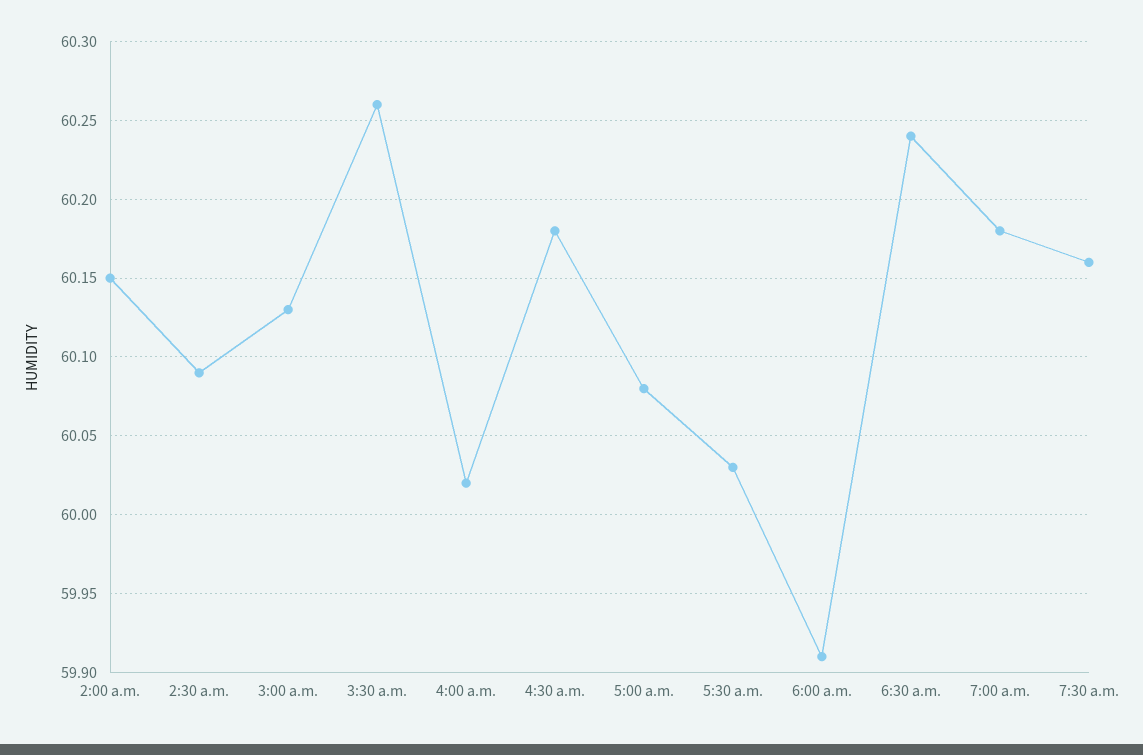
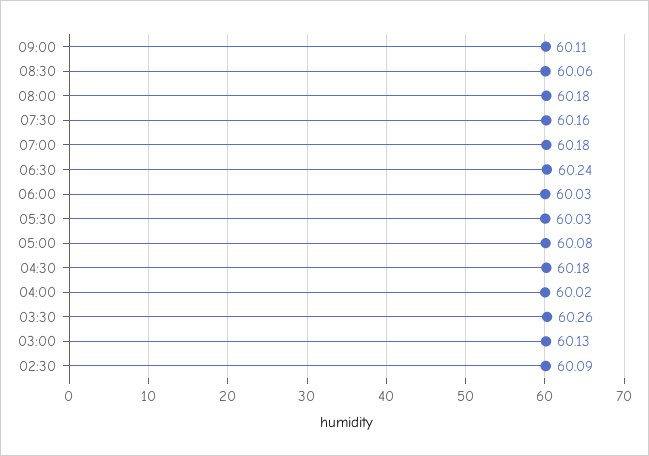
2:00 a.m.: 60.15 -> none
6:00 a.m.: 59.91 -> 60.03
09:00: none -> 60.11
08:30: none -> 60.06
08:00: none -> 60.18

